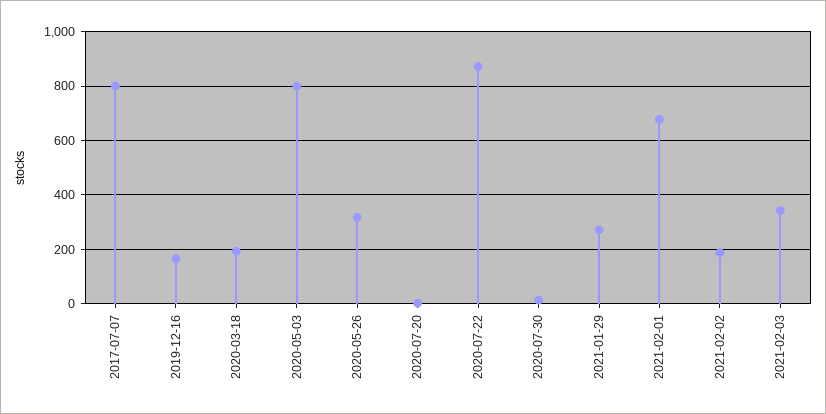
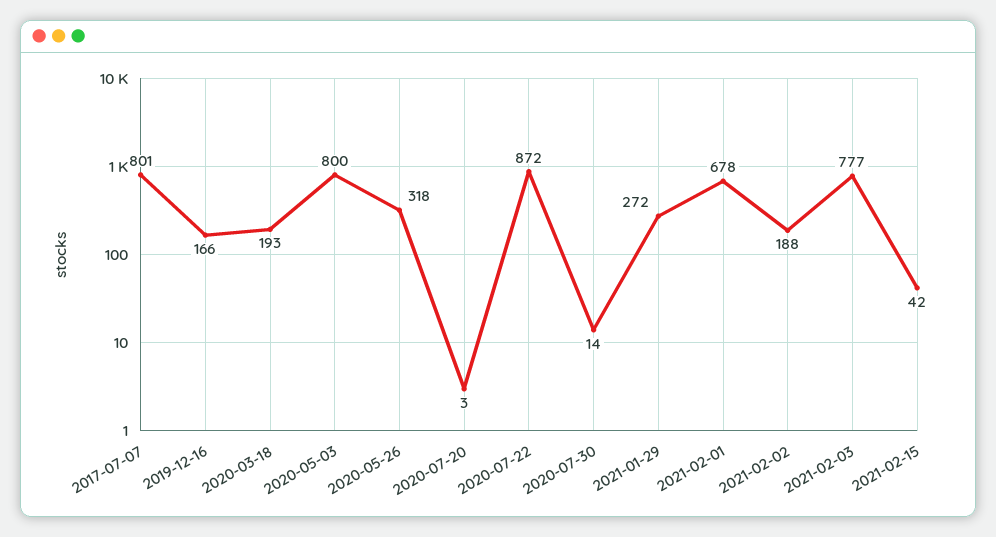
2021-02-03: 350 -> 777
2021-02-15: none -> 42

